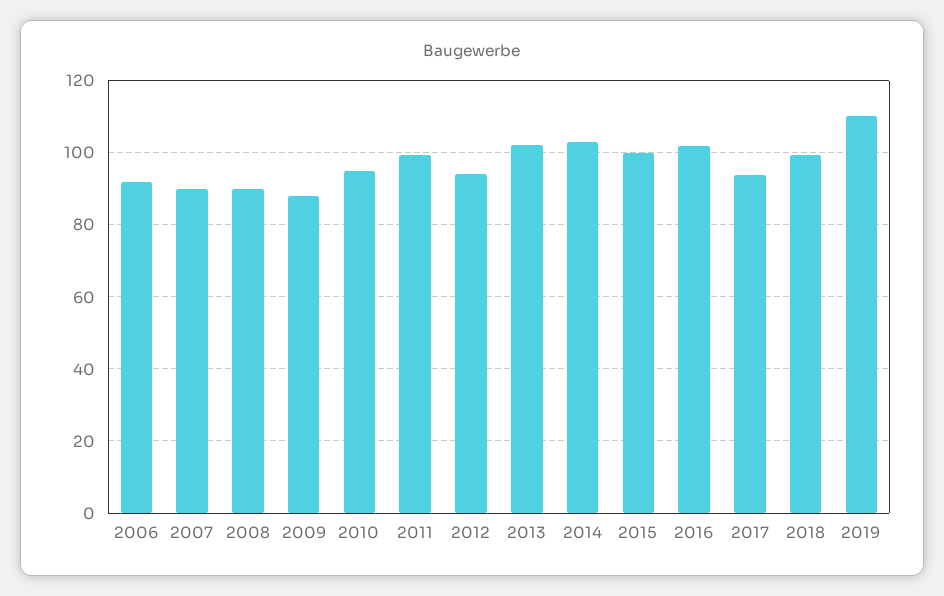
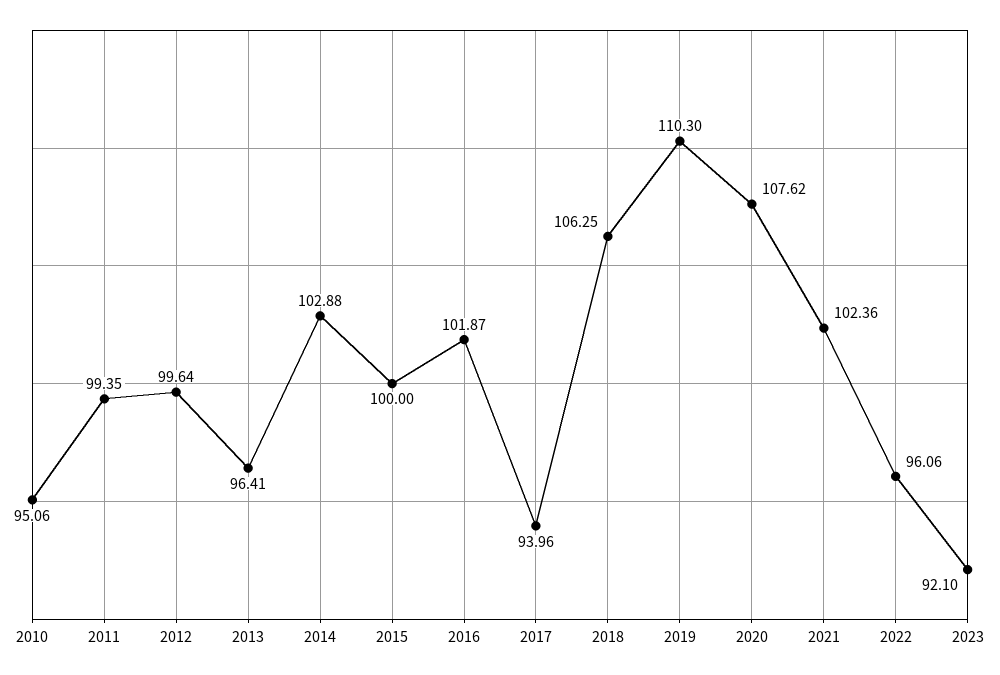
2006: 92 -> none
2007: 90 -> none
2008: 90 -> none
2009: 88 -> none
2012: 94 -> 99.64
2013: 102 -> 96.41
2018: 100 -> 106.25
2020: none -> 107.62
2021: none -> 102.36
2022: none -> 96.06
2023: none -> 92.1

